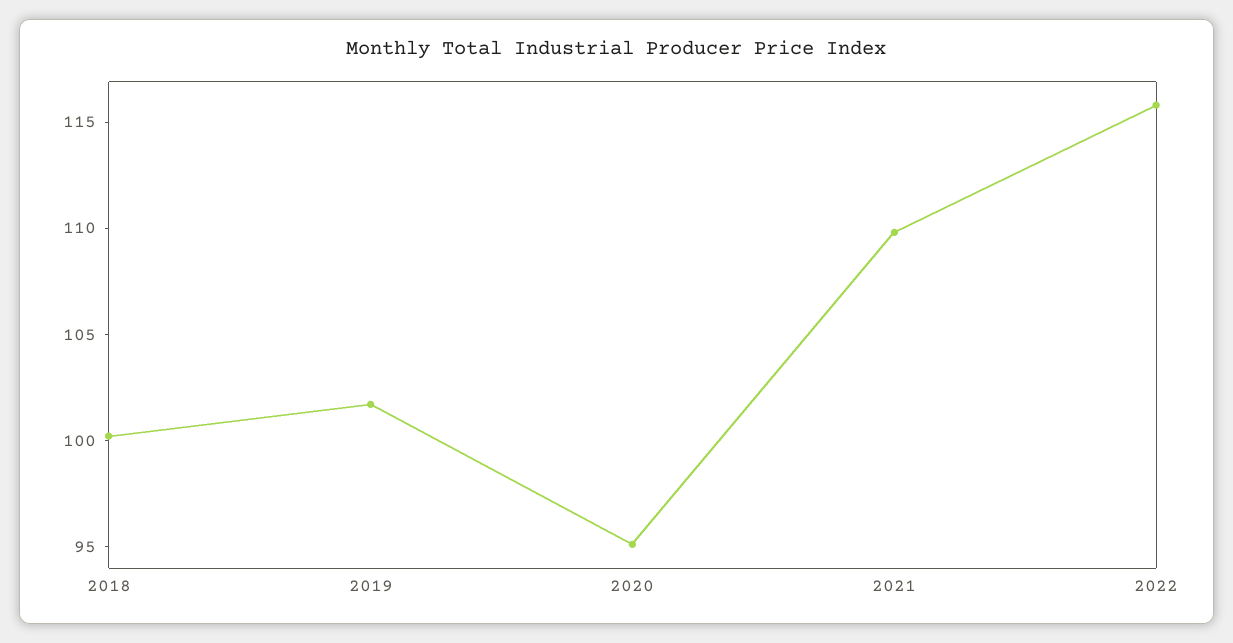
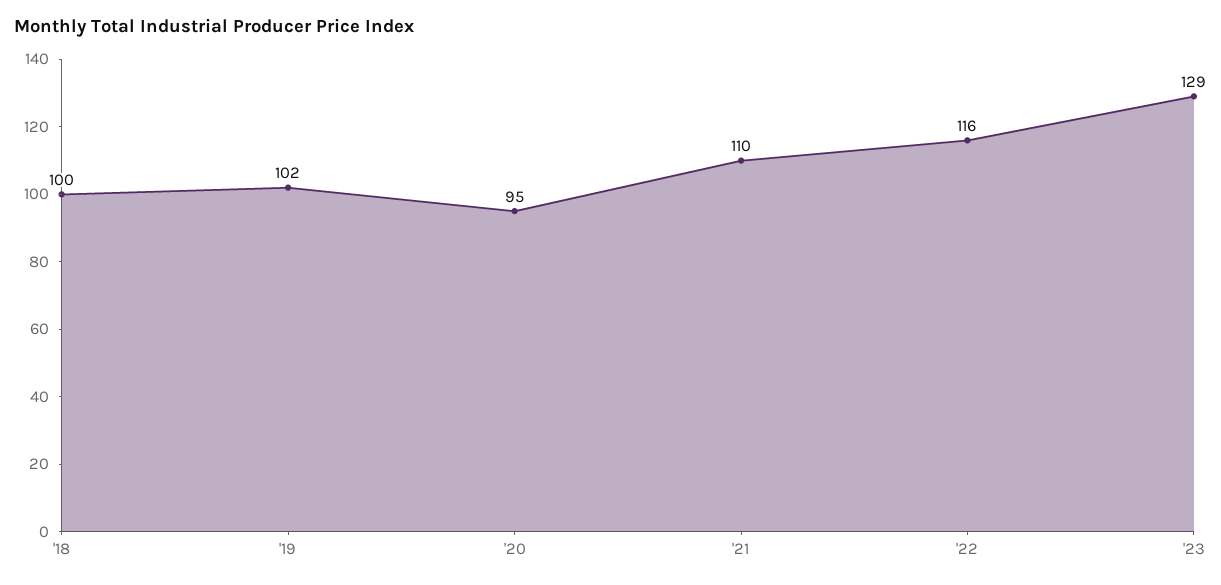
'23: none -> 129

